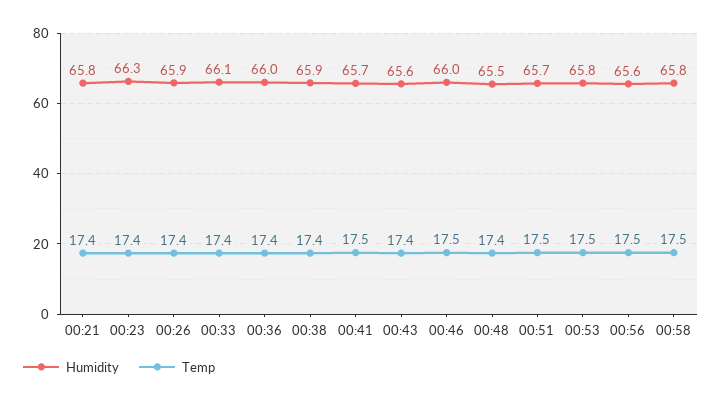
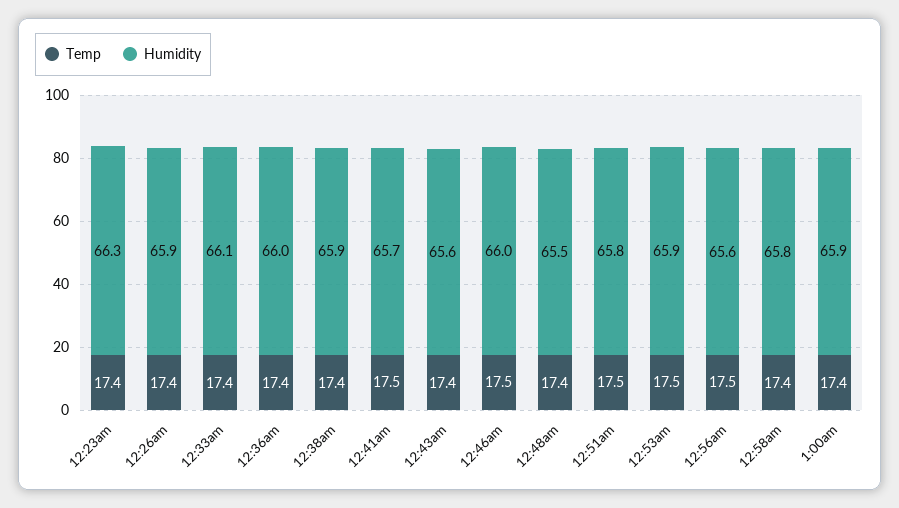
Humidity, 00:21: 65.8 -> none
Temp, 00:21: 17.4 -> none
Humidity, 00:51: 65.7 -> 65.8
Humidity, 00:53: 65.8 -> 65.9
Temp, 00:58: 17.5 -> 17.4
Temp, 1:00am: none -> 17.4
Humidity, 1:00am: none -> 65.9

